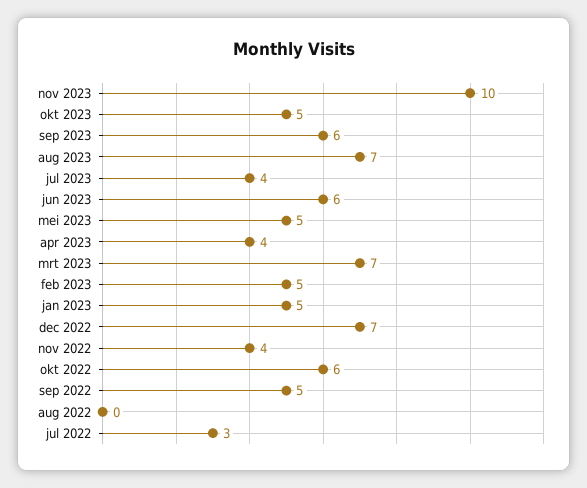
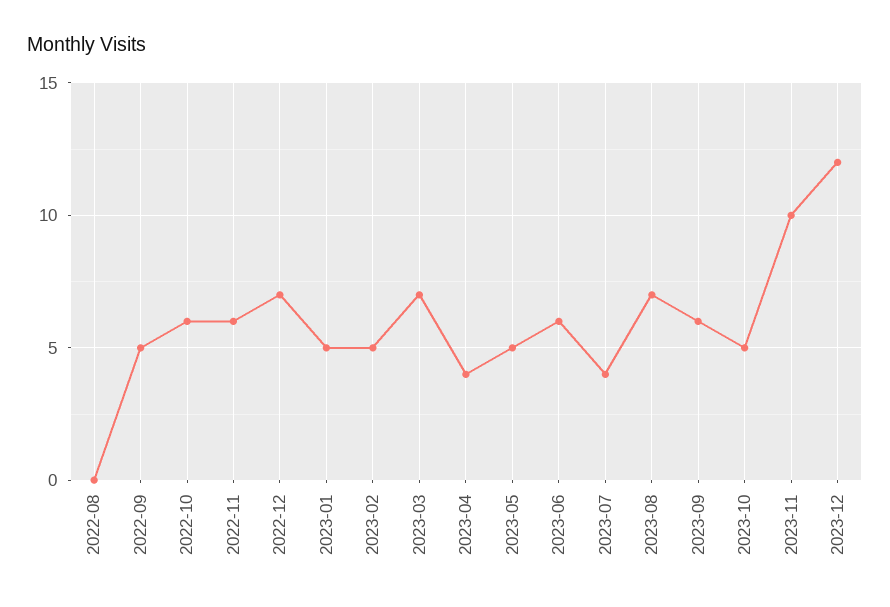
nov 2022: 4 -> 6
jul 2022: 3 -> none
2023-12: none -> 12

